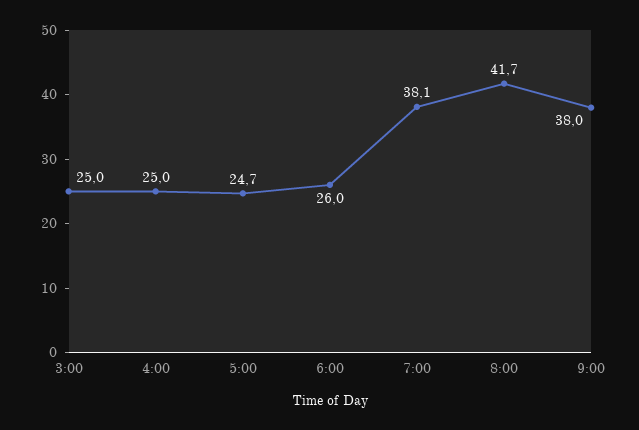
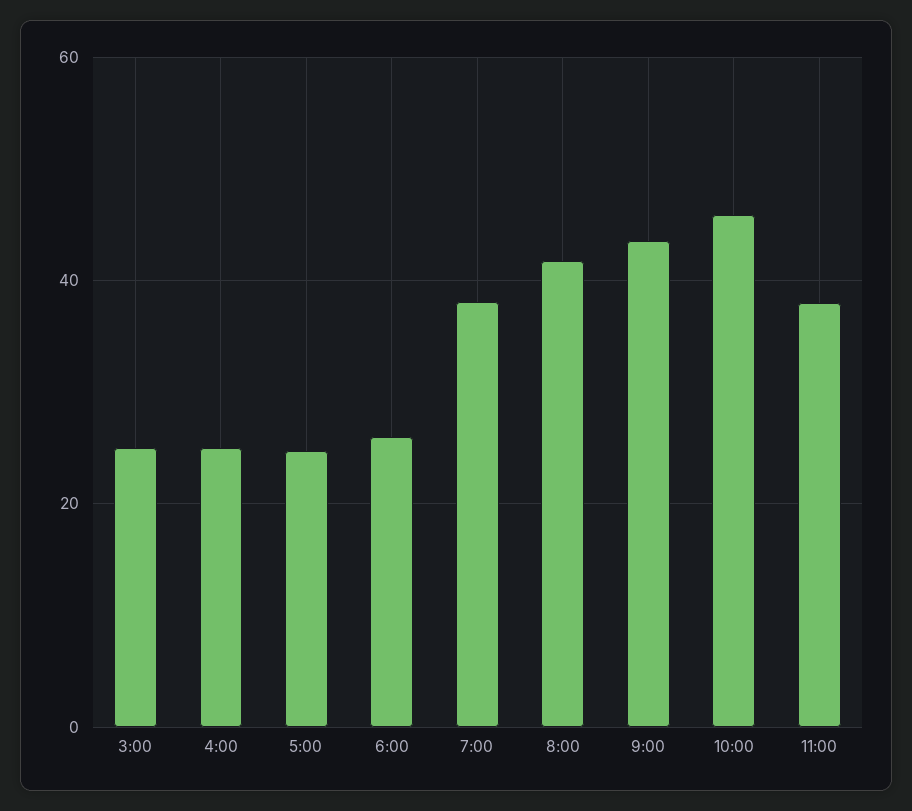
9:00: 38 -> 44
10:00: none -> 46
11:00: none -> 38

